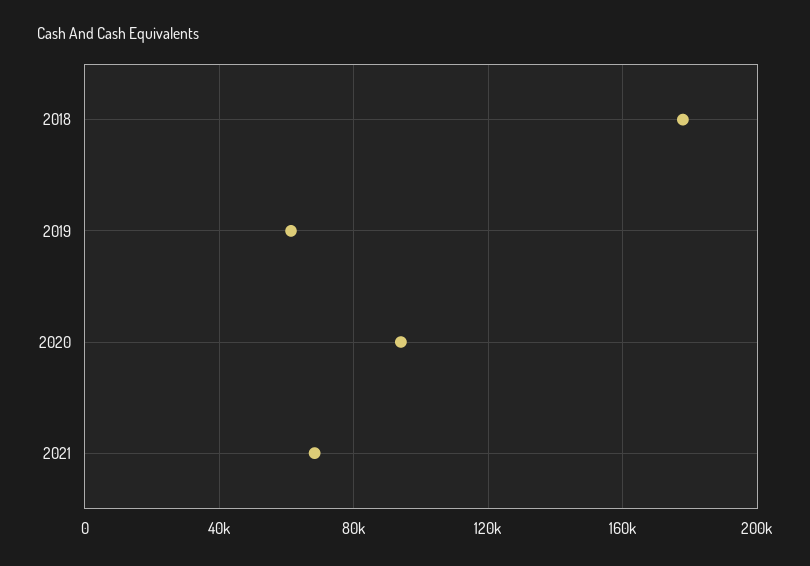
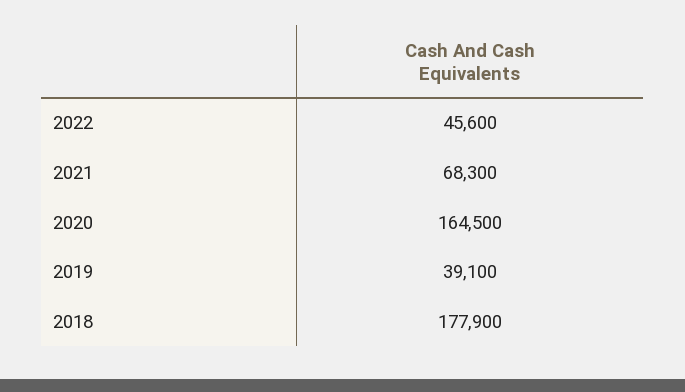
2019: 60000 -> 39100
2020: 95000 -> 164500
2022: none -> 45600

